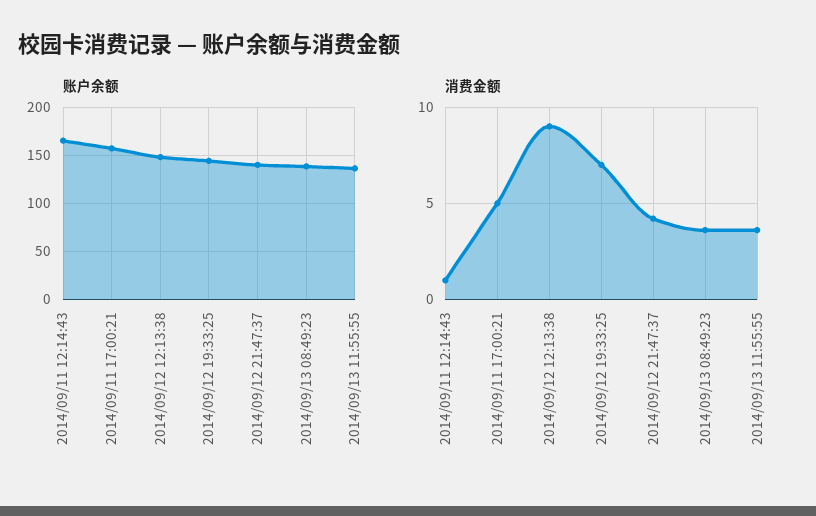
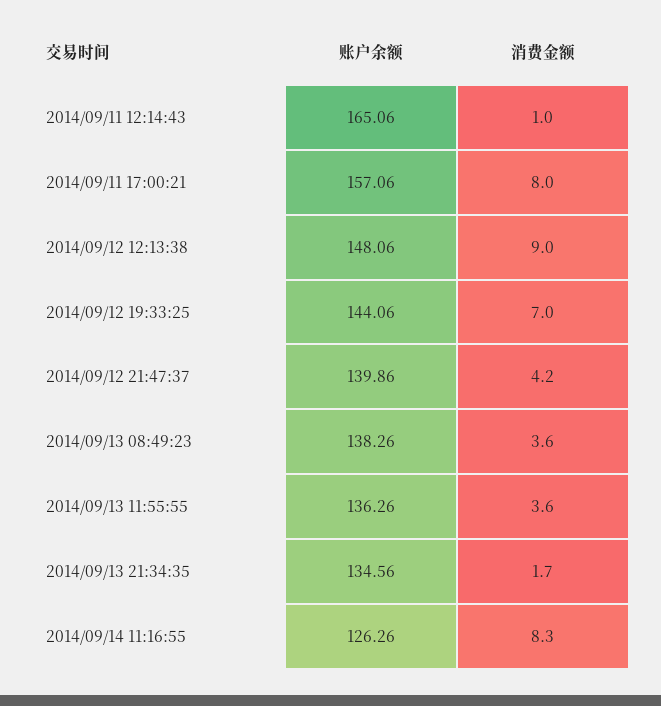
消费金额, 2014/09/11 17:00:21: 5 -> 8
账户余额, 2014/09/13 21:34:35: none -> 134.56
消费金额, 2014/09/13 21:34:35: none -> 1.7
账户余额, 2014/09/14 11:16:55: none -> 126.26
消费金额, 2014/09/14 11:16:55: none -> 8.3

